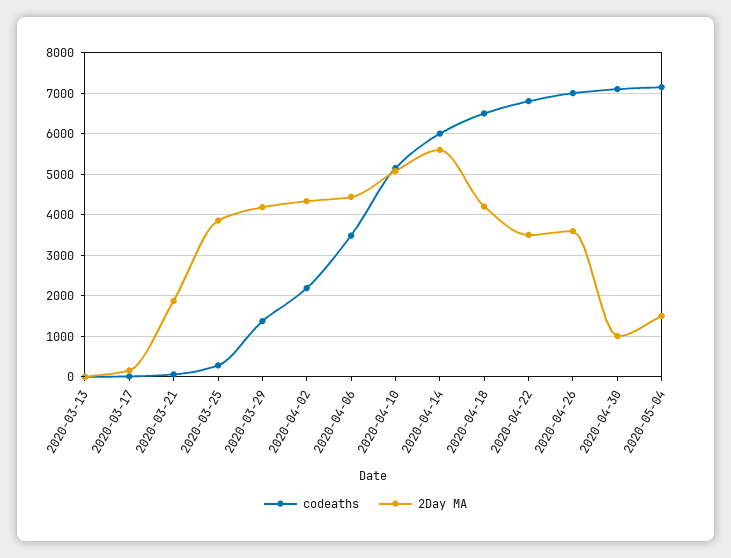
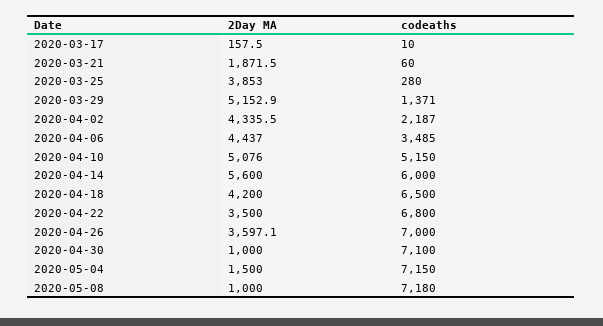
codeaths, 2020-03-13: 0 -> none
2Day MA, 2020-03-13: 0 -> none
2Day MA, 2020-03-29: 4200 -> 5152.9
2Day MA, 2020-05-08: none -> 1000
codeaths, 2020-05-08: none -> 7180

